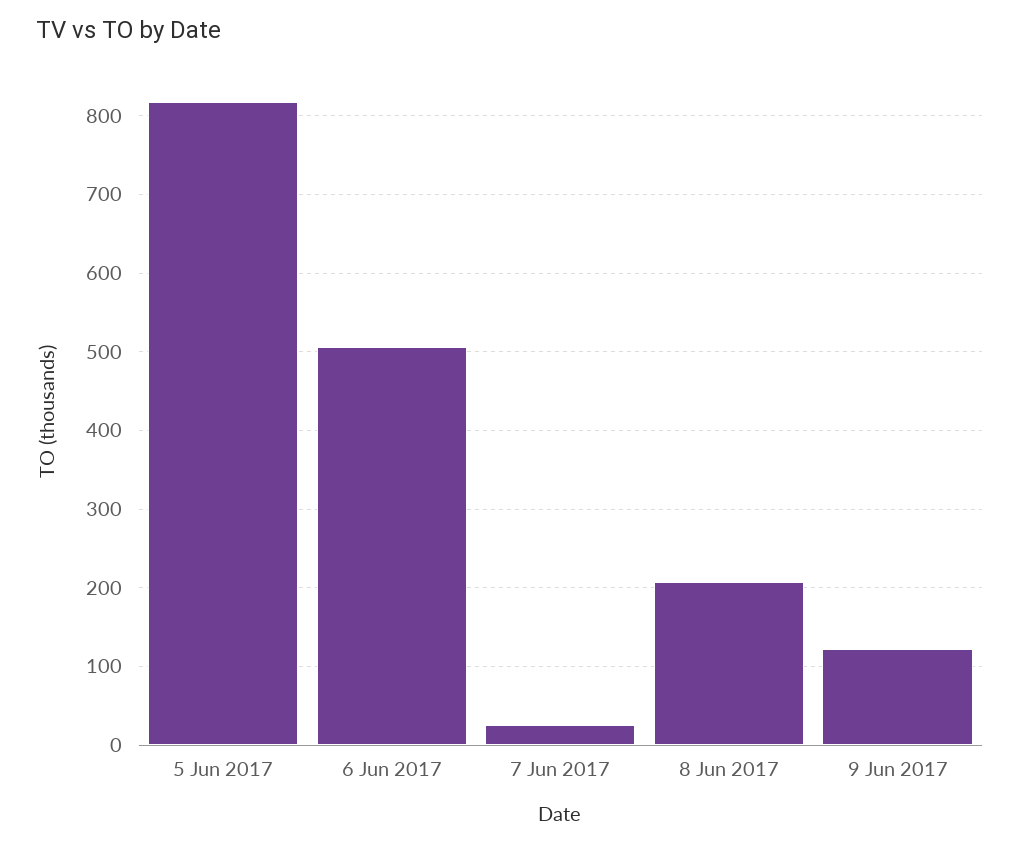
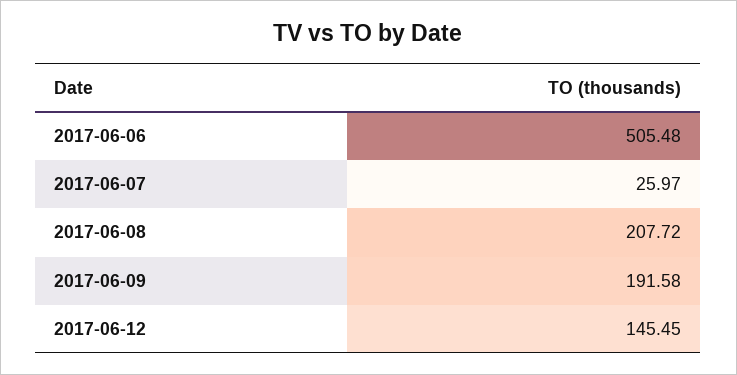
5 Jun 2017: 820 -> none
9 Jun 2017: 120 -> 191.58
2017-06-12: none -> 145.45

